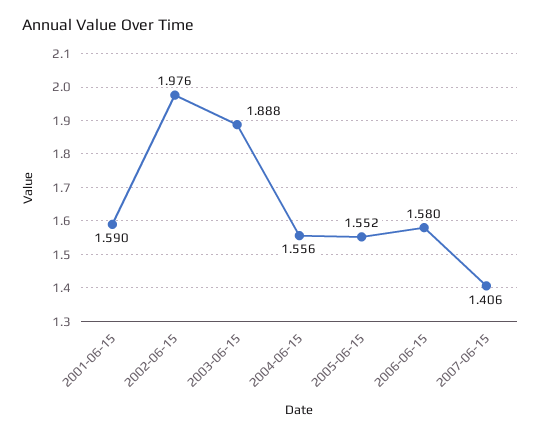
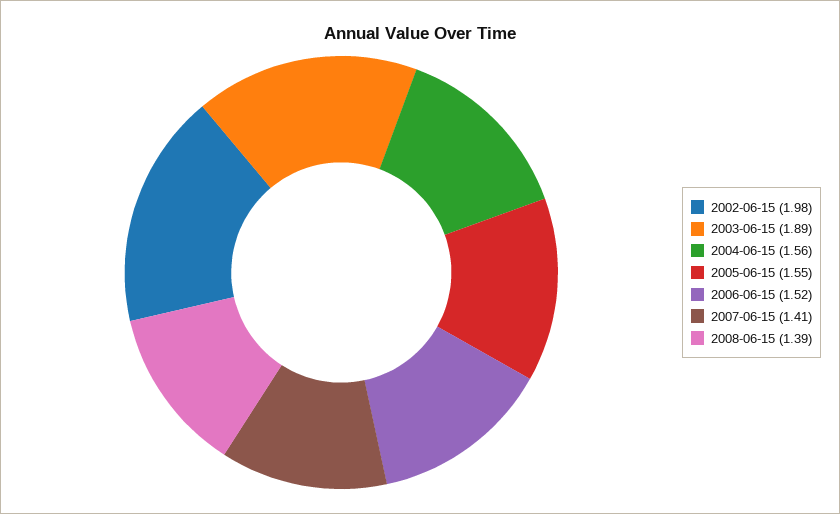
2001-06-15: 1.59 -> none
2006-06-15: 1.58 -> 1.52
2008-06-15: none -> 1.39

